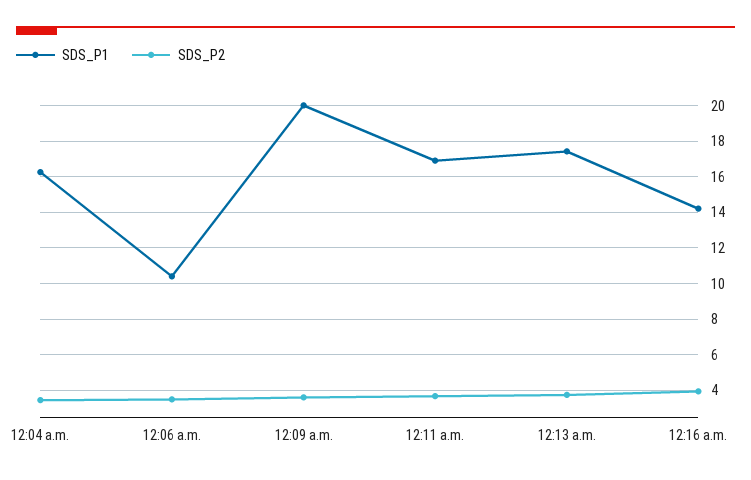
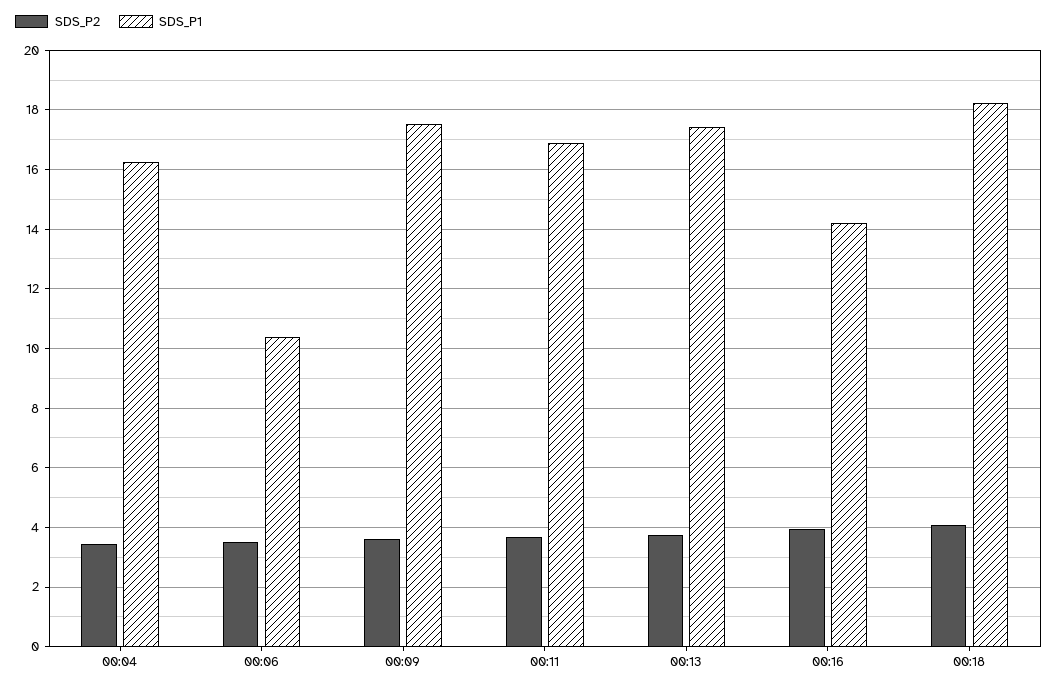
SDS_P1, 12:09 a.m.: 20 -> 17.5
SDS_P2, 00:18: none -> 4
SDS_P1, 00:18: none -> 18.25

